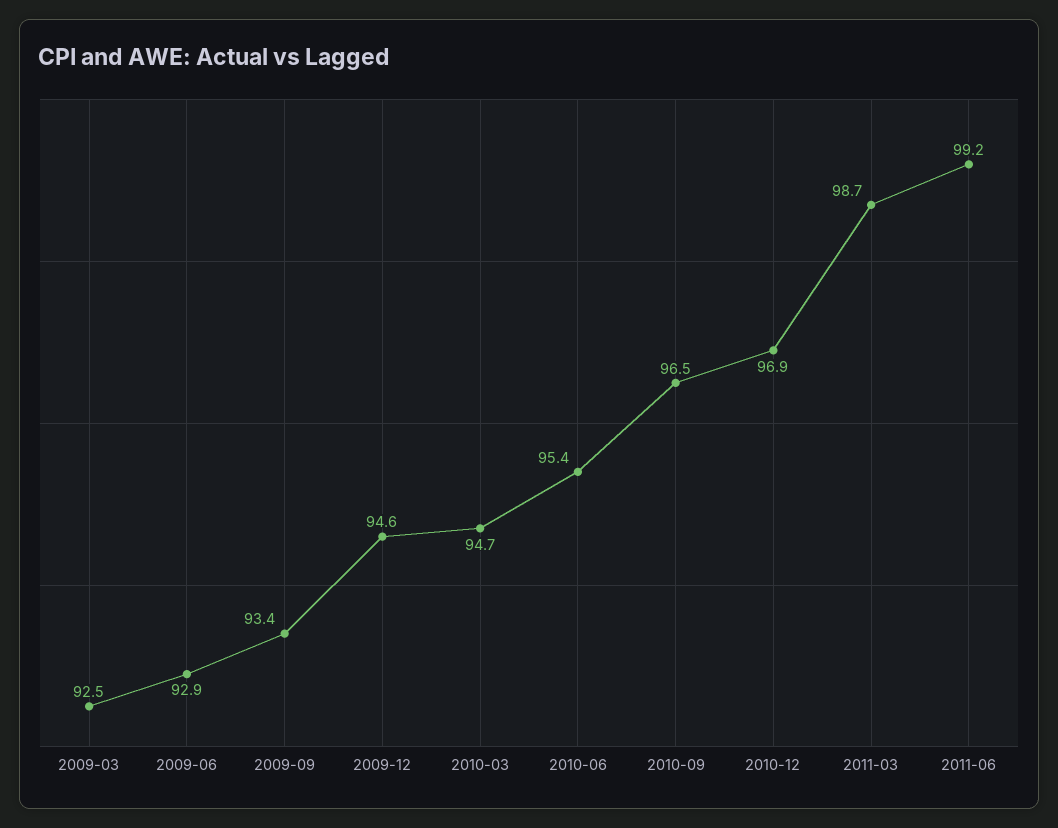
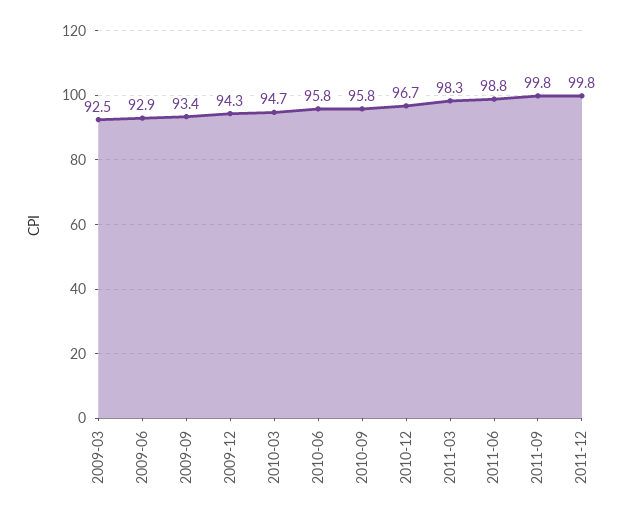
2009-12: 94.6 -> 94.3
2010-06: 95.4 -> 95.8
2010-09: 96.5 -> 95.8
2010-12: 96.9 -> 96.7
2011-03: 98.7 -> 98.3
2011-06: 99.2 -> 98.8
2011-09: none -> 99.8
2011-12: none -> 99.8

